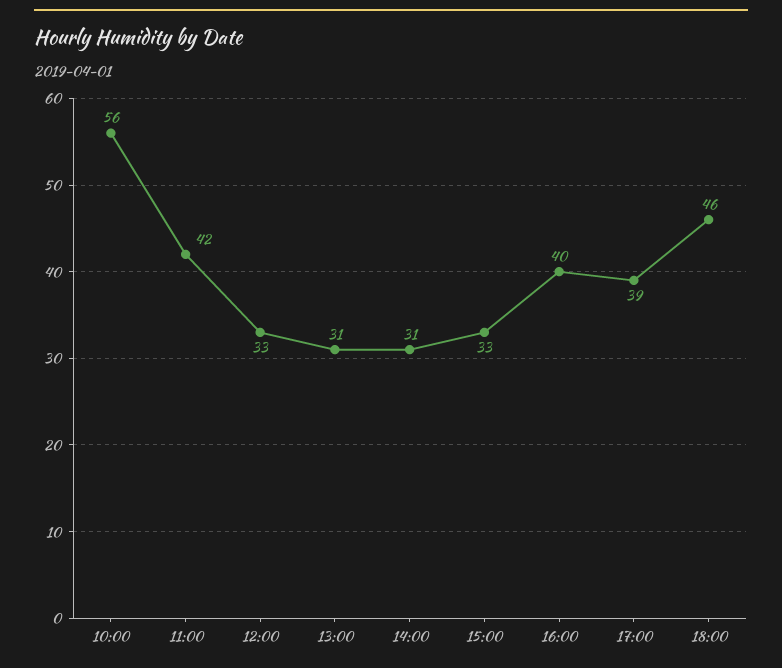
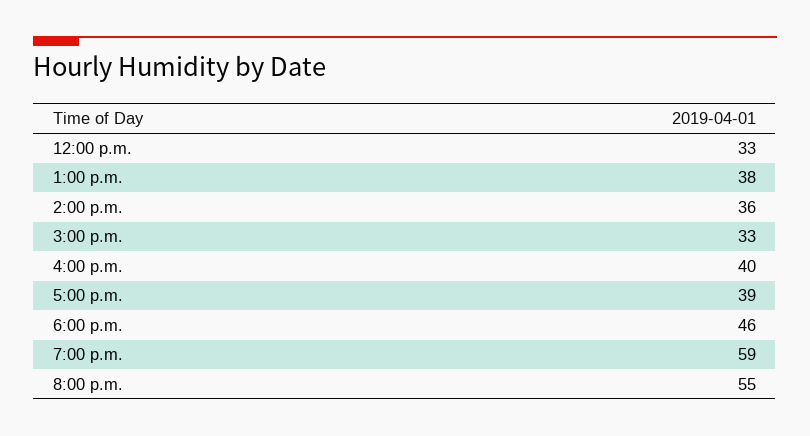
10:00: 56 -> none
11:00: 42 -> none
13:00: 31 -> 38
14:00: 31 -> 36
7:00 p.m.: none -> 59
8:00 p.m.: none -> 55

